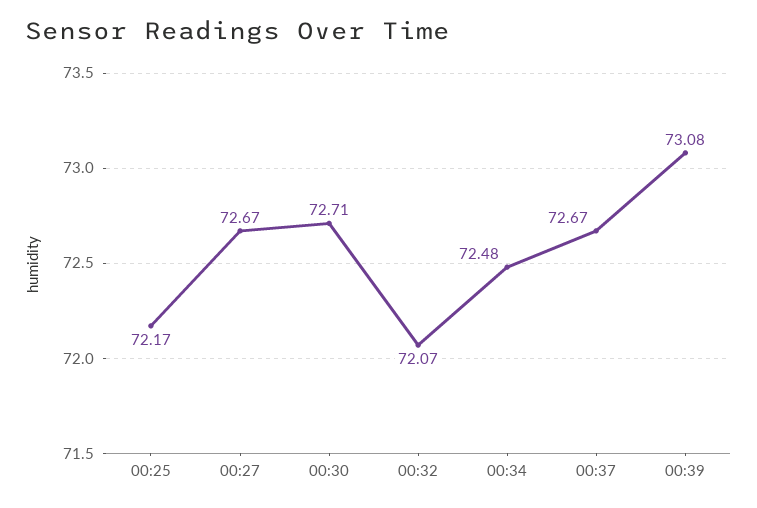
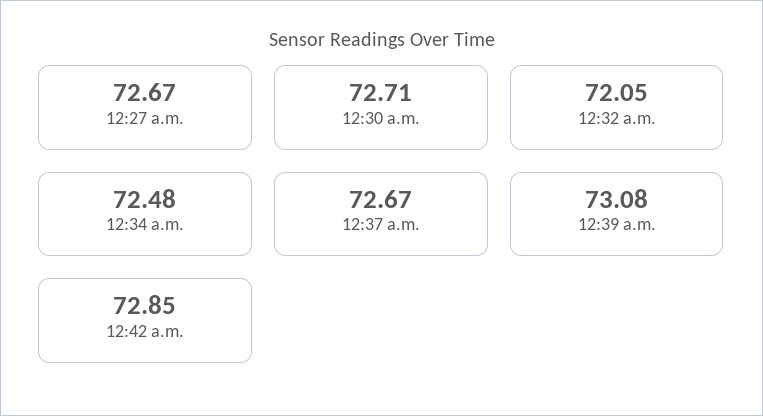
00:25: 72.17 -> none
00:32: 72.07 -> 72.05
12:42 a.m.: none -> 72.85

